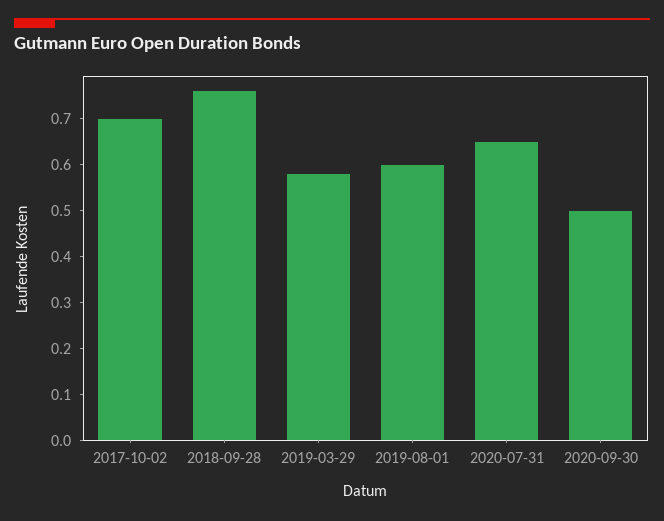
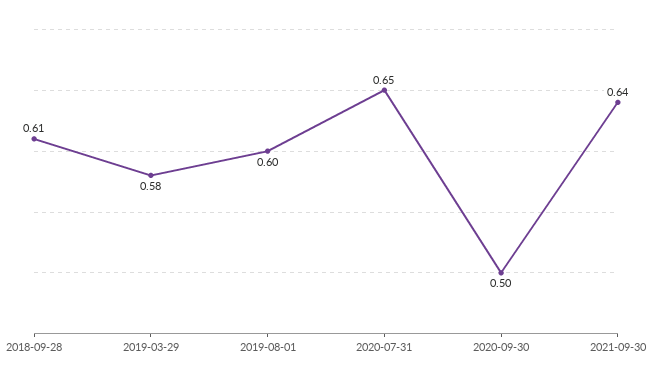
2017-10-02: 0.7 -> none
2018-09-28: 0.75 -> 0.61
2021-09-30: none -> 0.64

